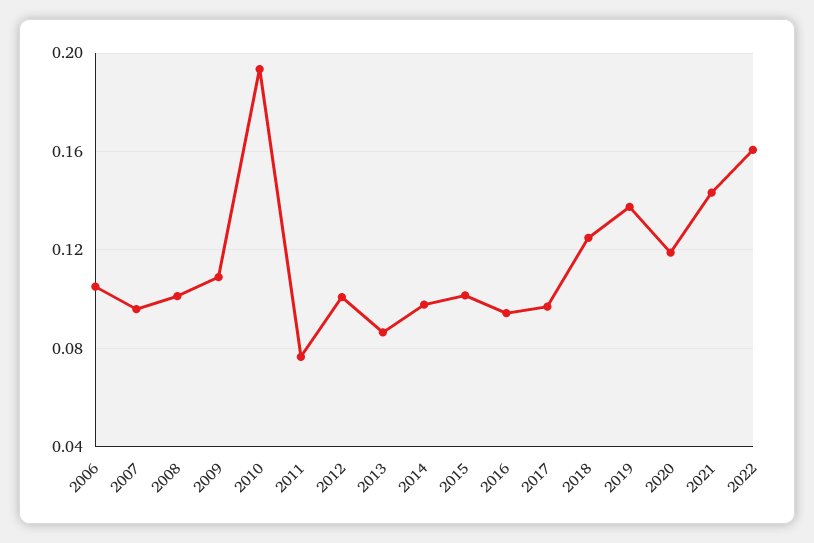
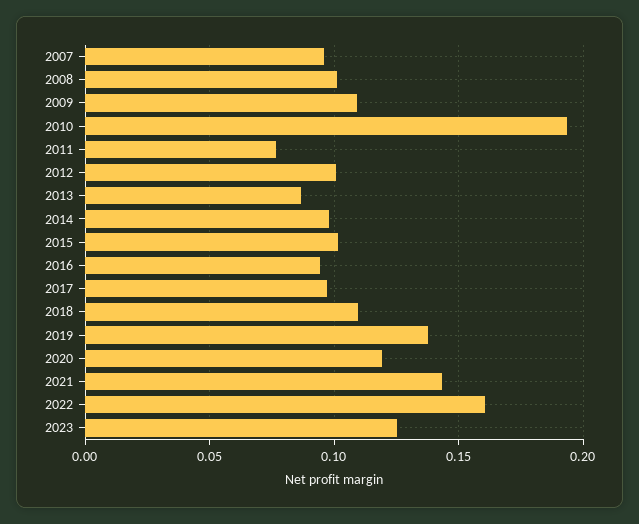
2006: 0.105 -> none
2018: 0.125 -> 0.11
2023: none -> 0.125

